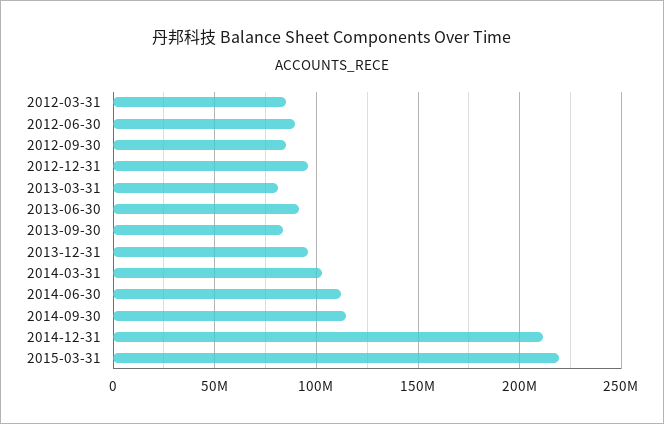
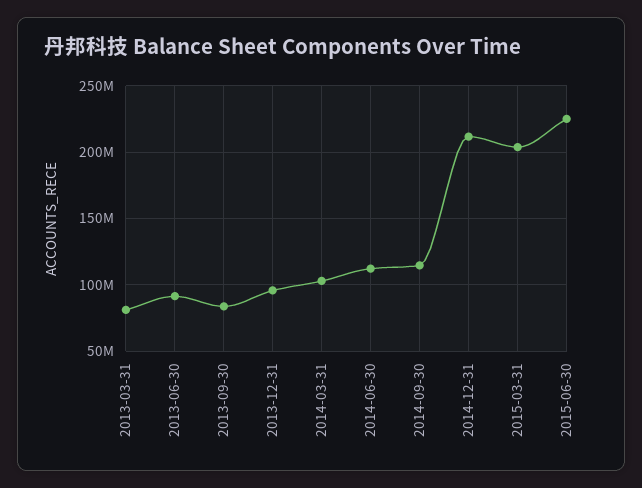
2012-03-31: 85000000 -> none
2012-06-30: 90000000 -> none
2012-09-30: 85000000 -> none
2012-12-31: 95000000 -> none
2015-03-31: 220000000 -> 205000000
2015-06-30: none -> 225000000

